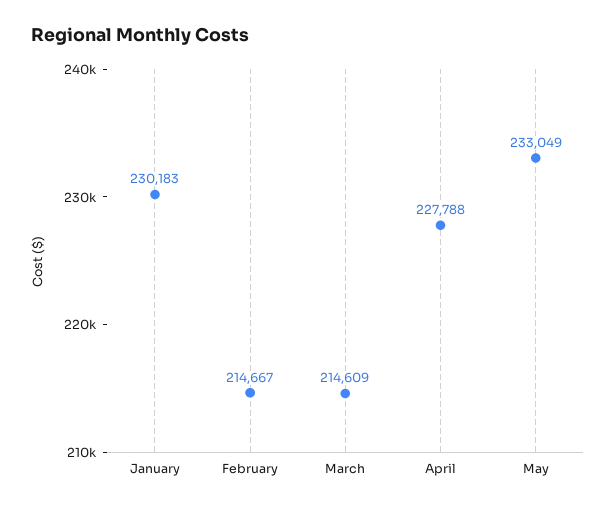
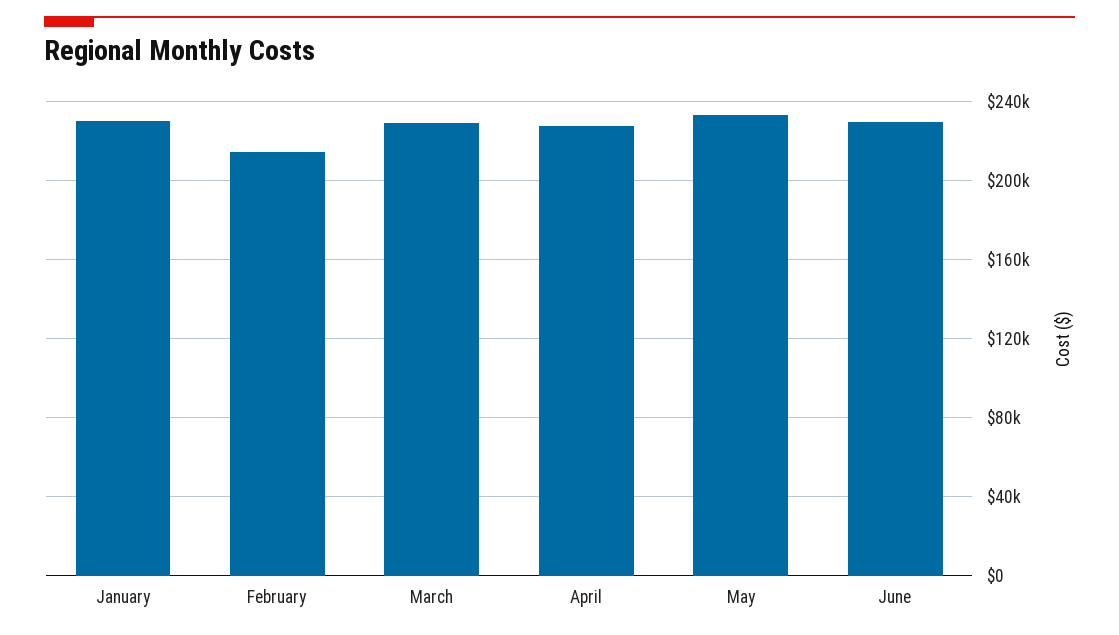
March: 214609 -> 230000
June: none -> 230000

